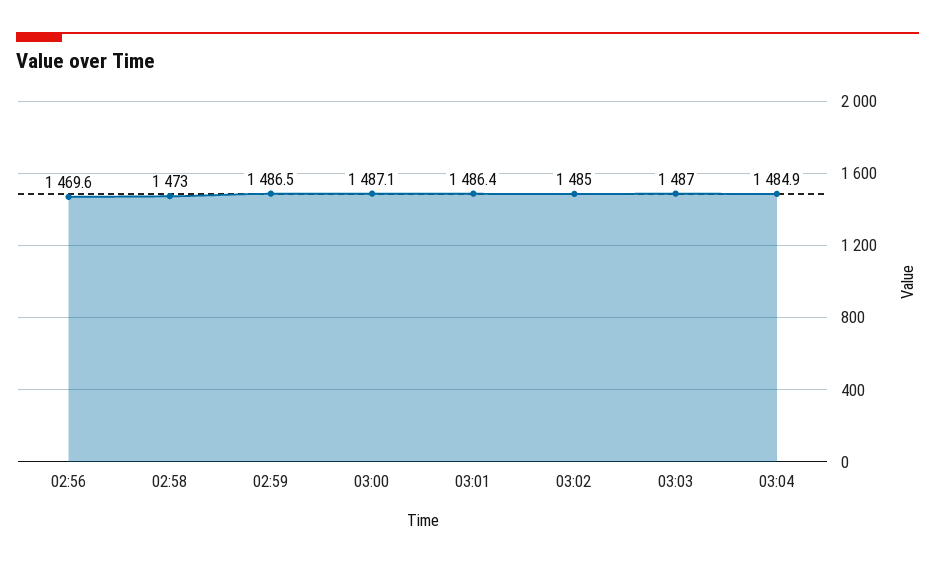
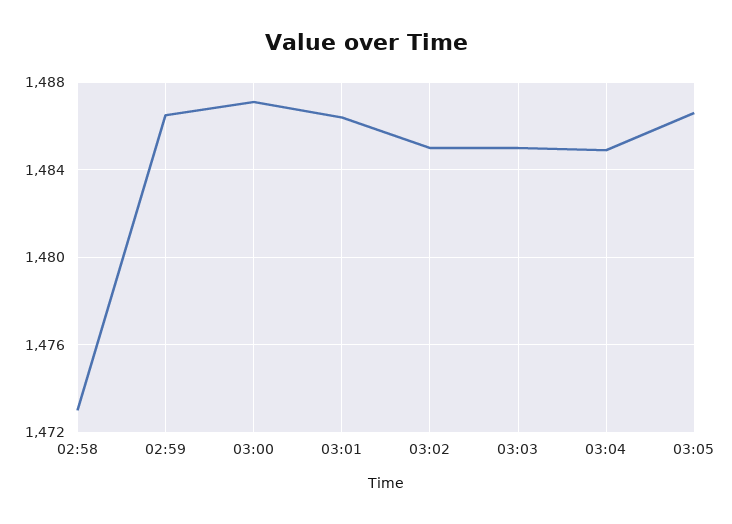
02:56: 1469.6 -> none
03:03: 1487 -> 1485
03:05: none -> 1486.5

